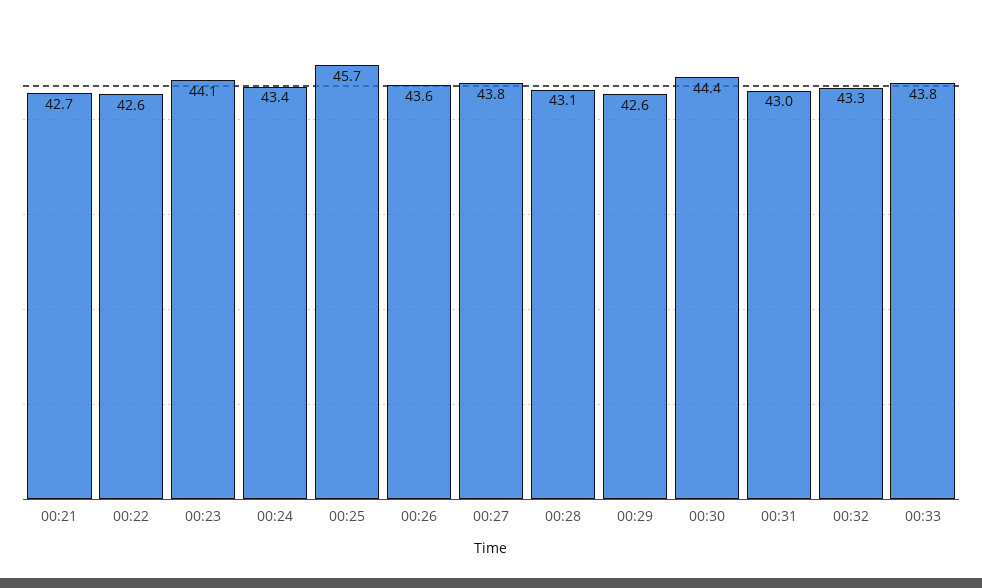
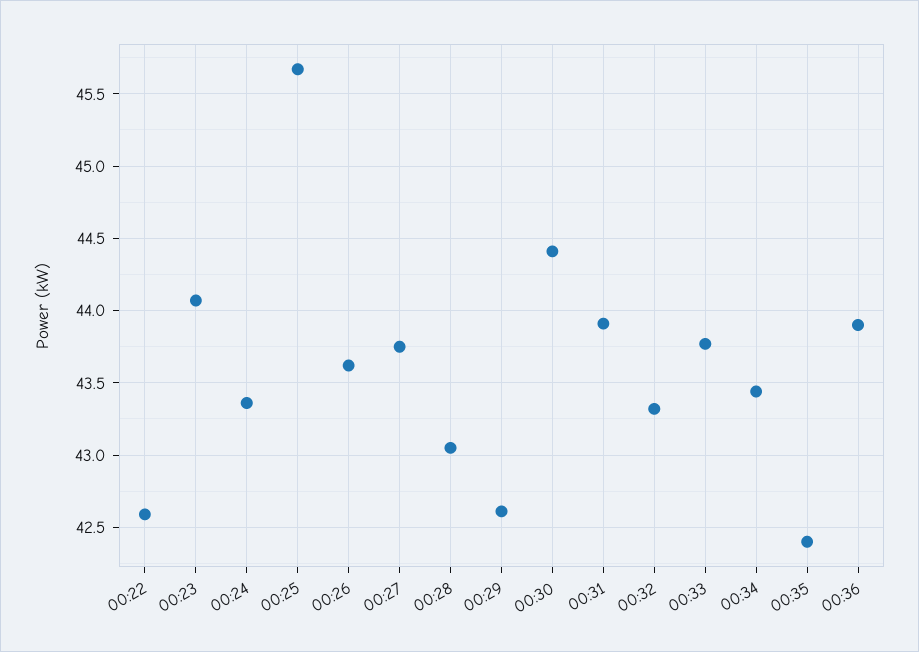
00:21: 42.7 -> none
00:31: 43 -> 43.9
00:34: none -> 43.45
00:35: none -> 42.4
00:36: none -> 43.9

